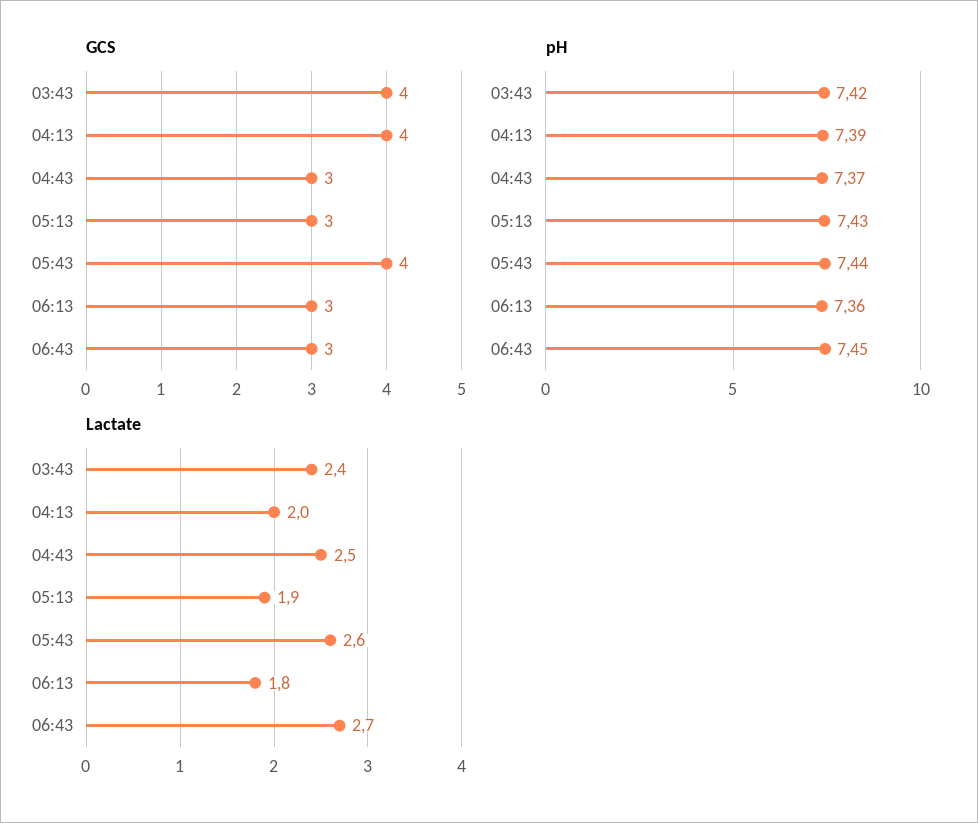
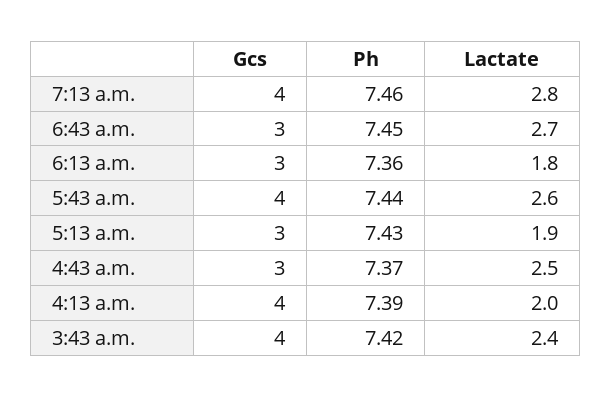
GCS, 7:13 a.m.: none -> 4
pH, 7:13 a.m.: none -> 7.46
Lactate, 7:13 a.m.: none -> 2.8

